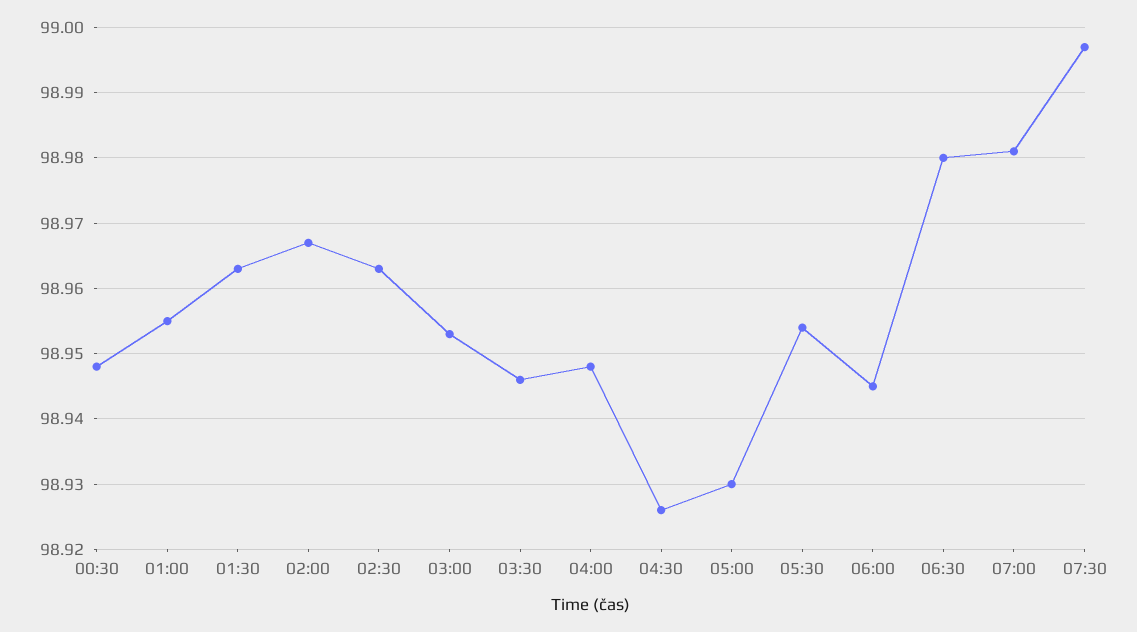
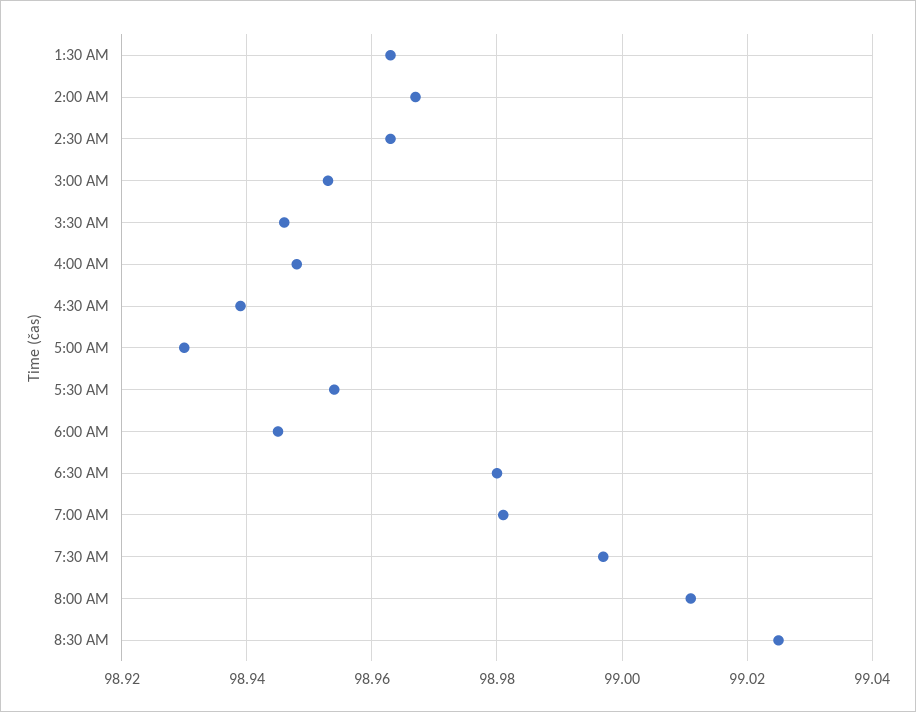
00:30: 98.948 -> none
01:00: 98.955 -> none
04:30: 98.926 -> 98.94
8:00 AM: none -> 99.01
8:30 AM: none -> 99.025

